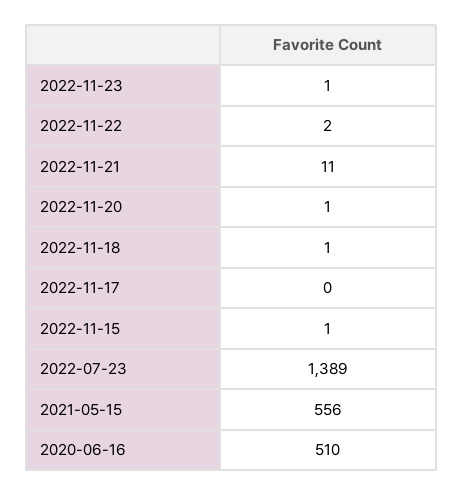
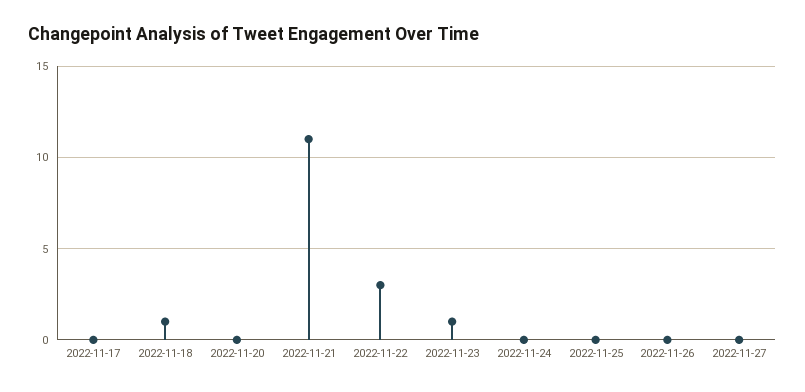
2022-11-22: 2 -> 3
2022-11-20: 1 -> 0
2022-11-15: 1 -> none
2022-07-23: 1389 -> none
2021-05-15: 556 -> none
2020-06-16: 510 -> none
2022-11-24: none -> 0
2022-11-25: none -> 0
2022-11-26: none -> 0
2022-11-27: none -> 0

